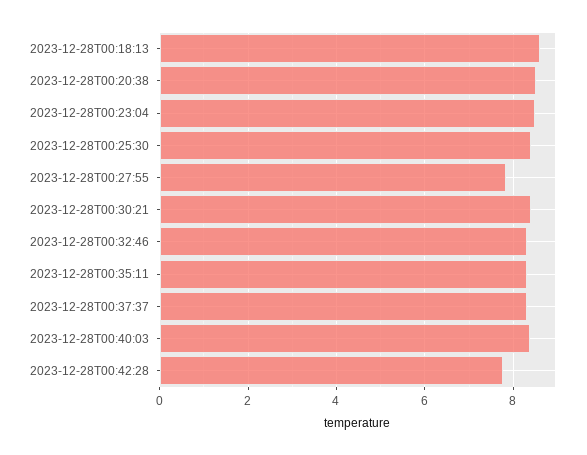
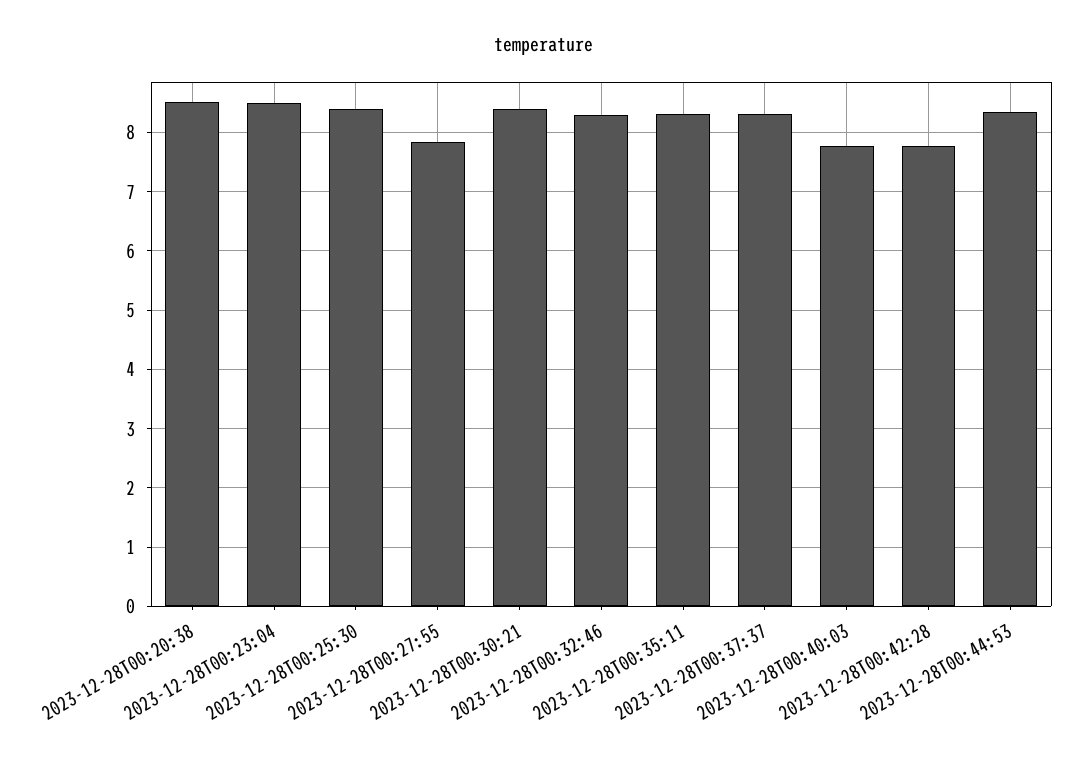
2023-12-28T00:18:13: 8.6 -> none
2023-12-28T00:40:03: 8.4 -> 7.8
2023-12-28T00:44:53: none -> 8.4

